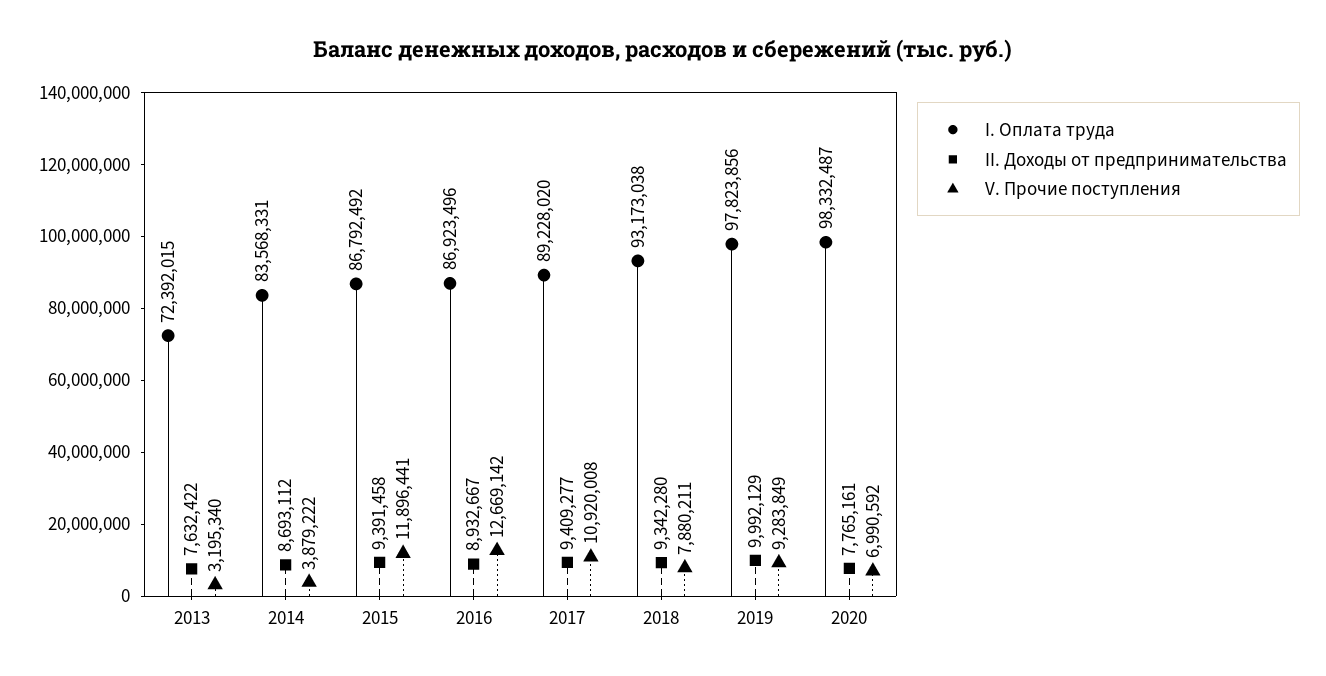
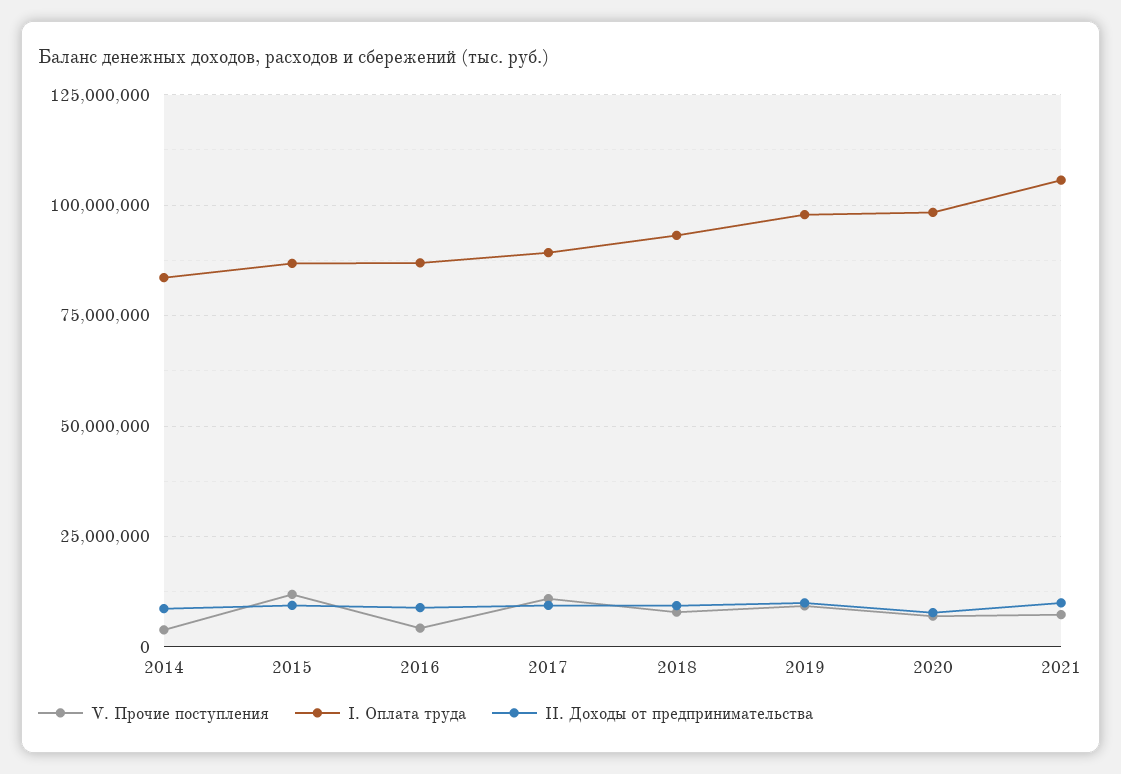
I. Оплата труда, 2013: 72392015 -> none
II. Доходы от предпринимательства, 2013: 7632422 -> none
V. Прочие поступления, 2013: 3195340 -> none
V. Прочие поступления, 2016: 12669142 -> 5000000
V. Прочие поступления, 2021: none -> 7500000
I. Оплата труда, 2021: none -> 105000000
II. Доходы от предпринимательства, 2021: none -> 10000000

